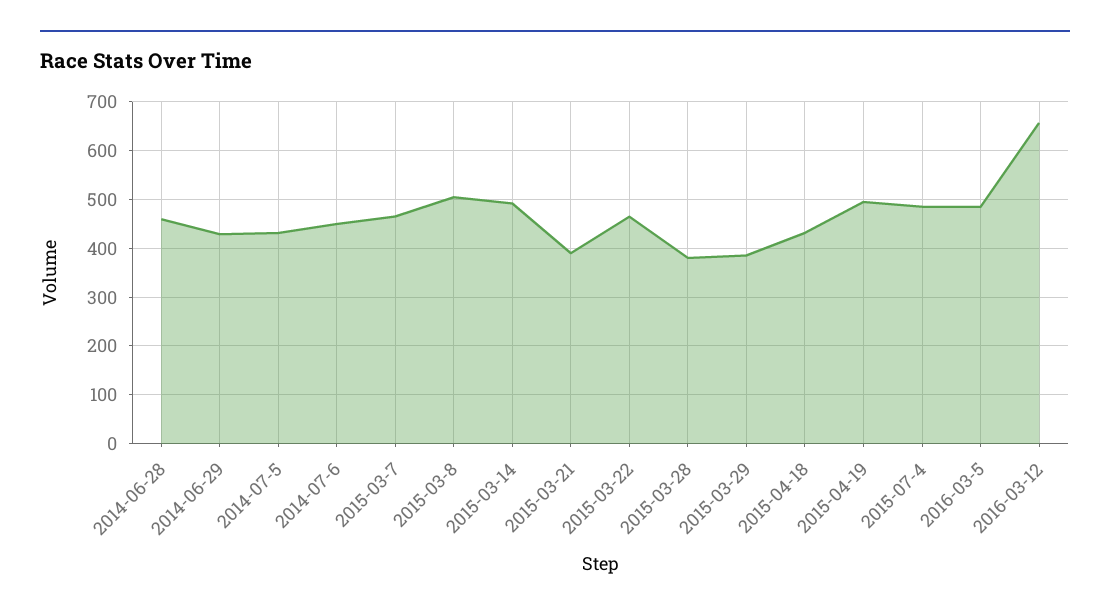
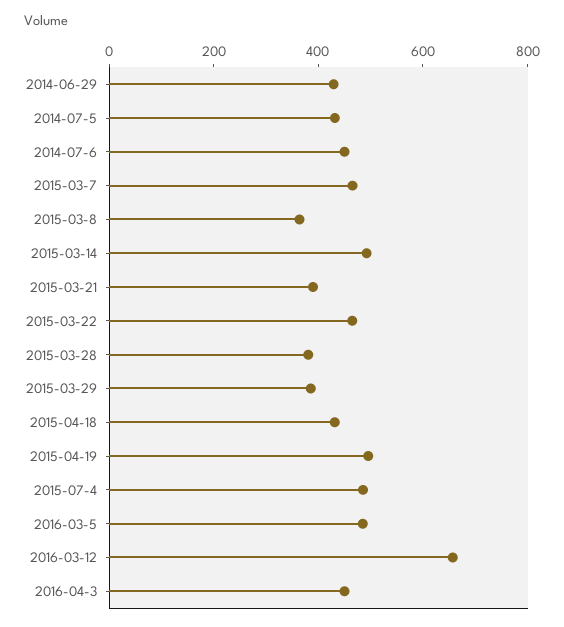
2014-06-28: 460 -> none
2015-03-8: 500 -> 350
2016-04-3: none -> 450

